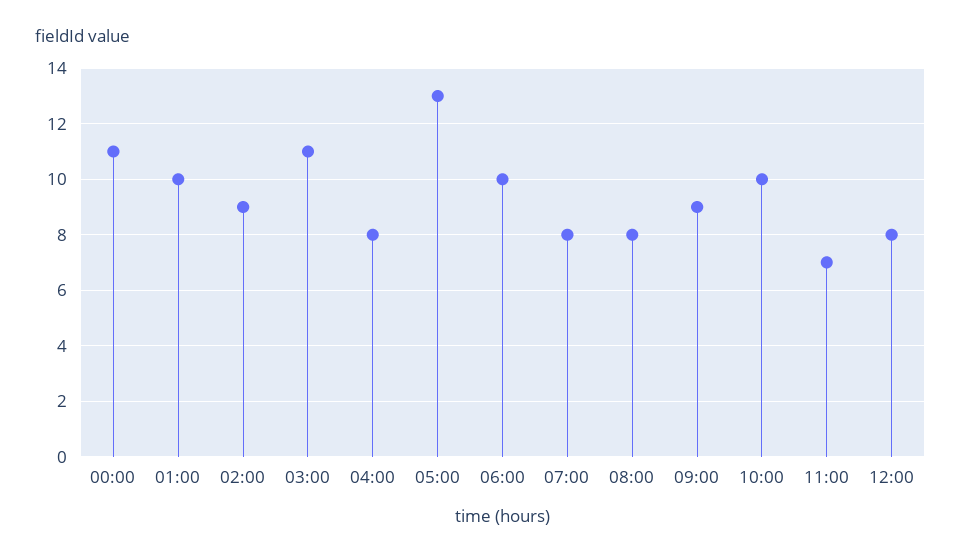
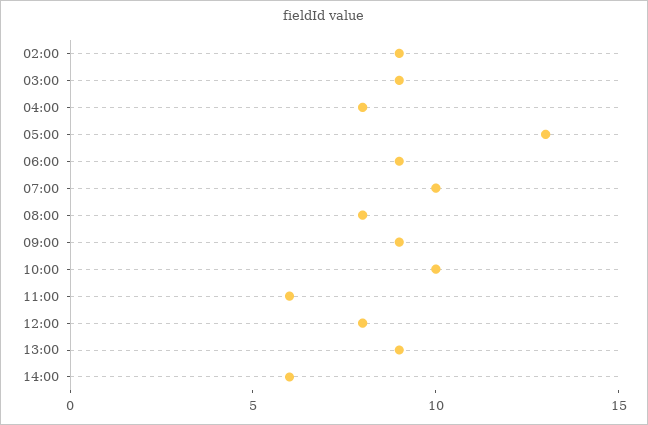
00:00: 11 -> none
01:00: 10 -> none
03:00: 11 -> 9
06:00: 10 -> 9
07:00: 8 -> 10
11:00: 7 -> 6
13:00: none -> 9
14:00: none -> 6

